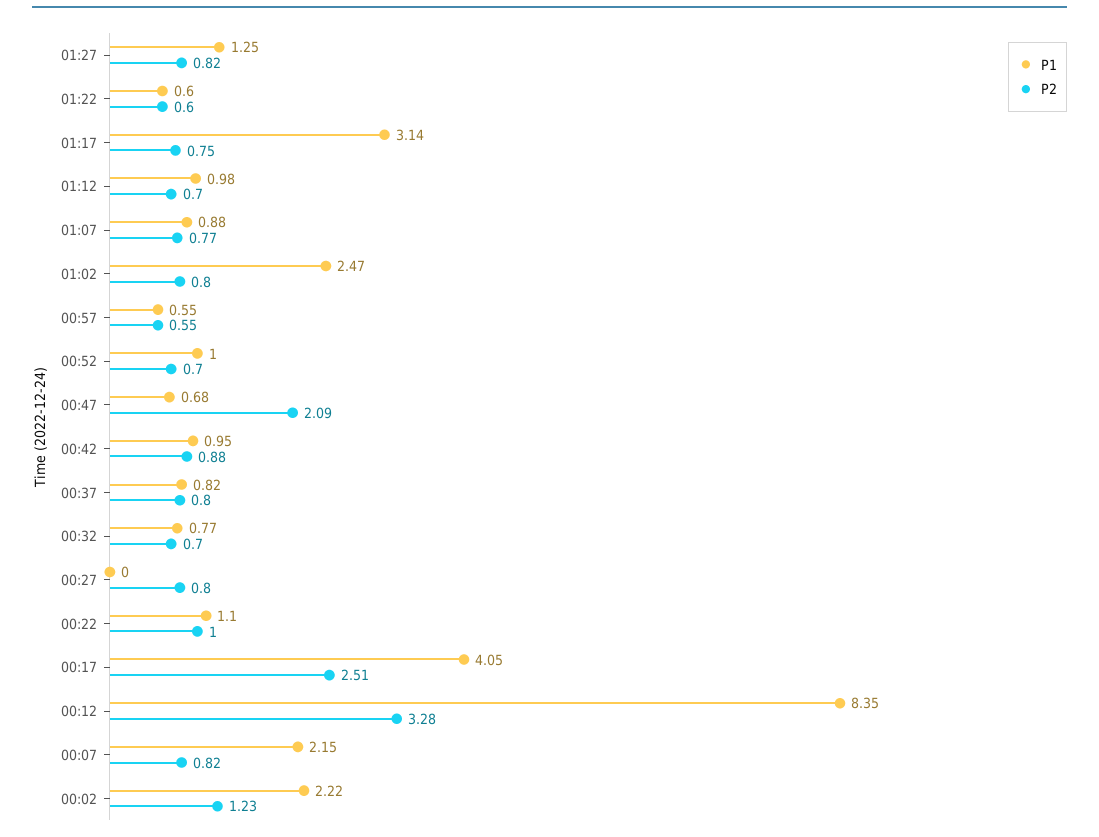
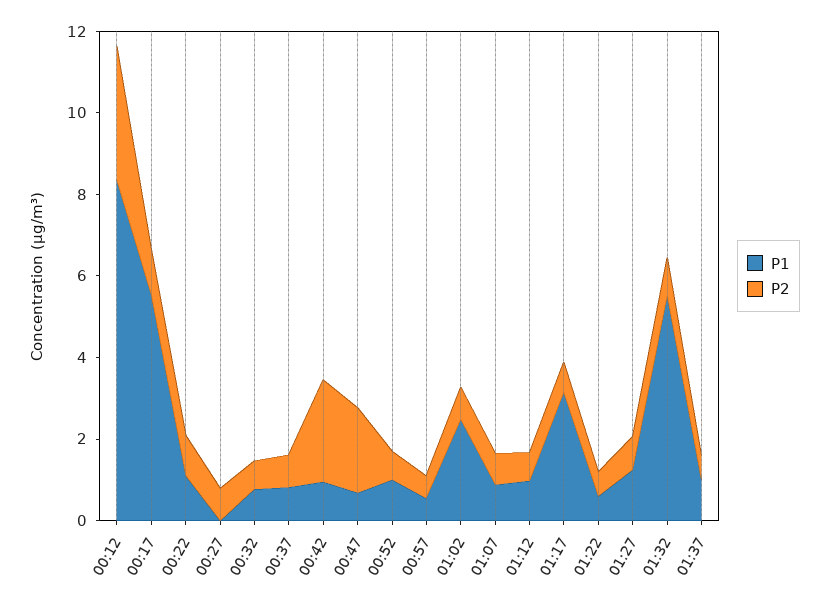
P2, 00:42: 0.88 -> 2.5
P1, 00:17: 4.05 -> 5.5
P2, 00:17: 2.51 -> 1
P1, 00:07: 2.15 -> none
P2, 00:07: 0.82 -> none
P1, 00:02: 2.22 -> none
P2, 00:02: 1.23 -> none
P1, 01:32: none -> 5.5
P2, 01:32: none -> 1
P1, 01:37: none -> 1
P2, 01:37: none -> 0.5

